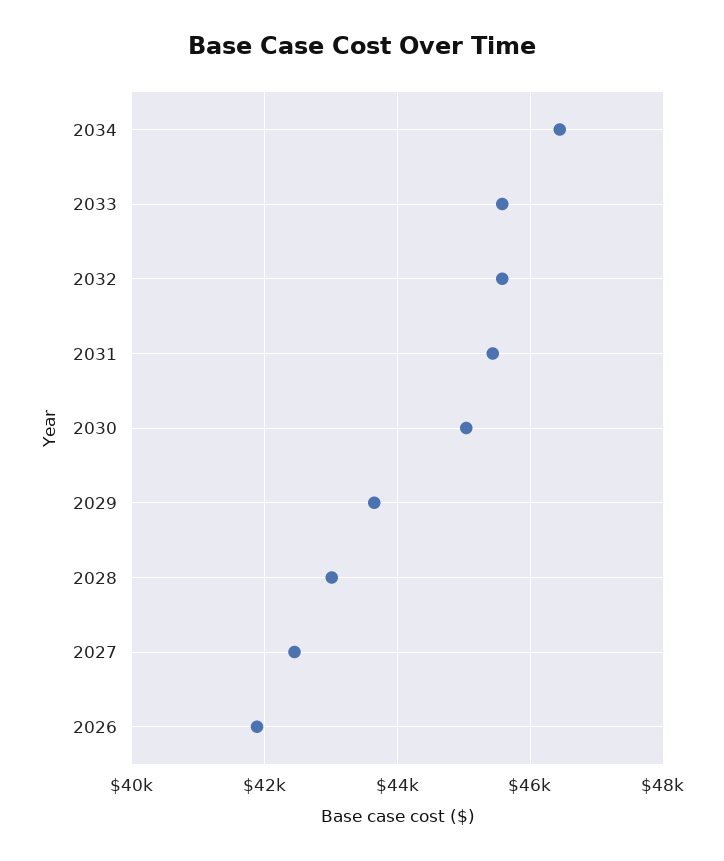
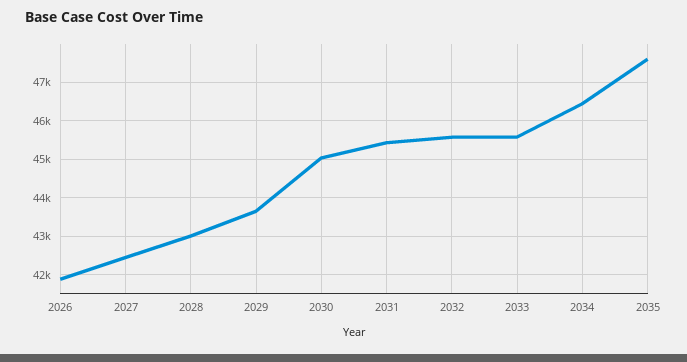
2035: none -> 47600

